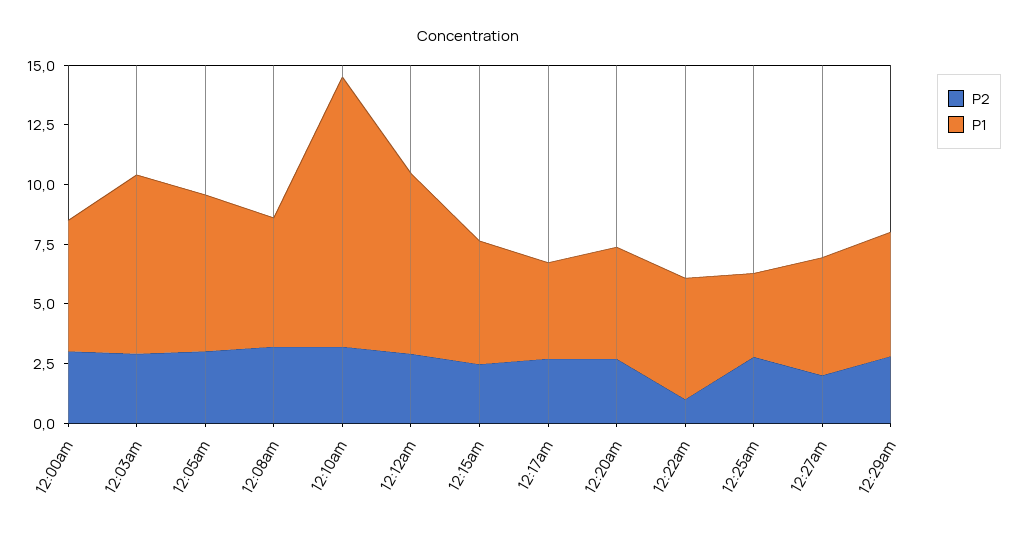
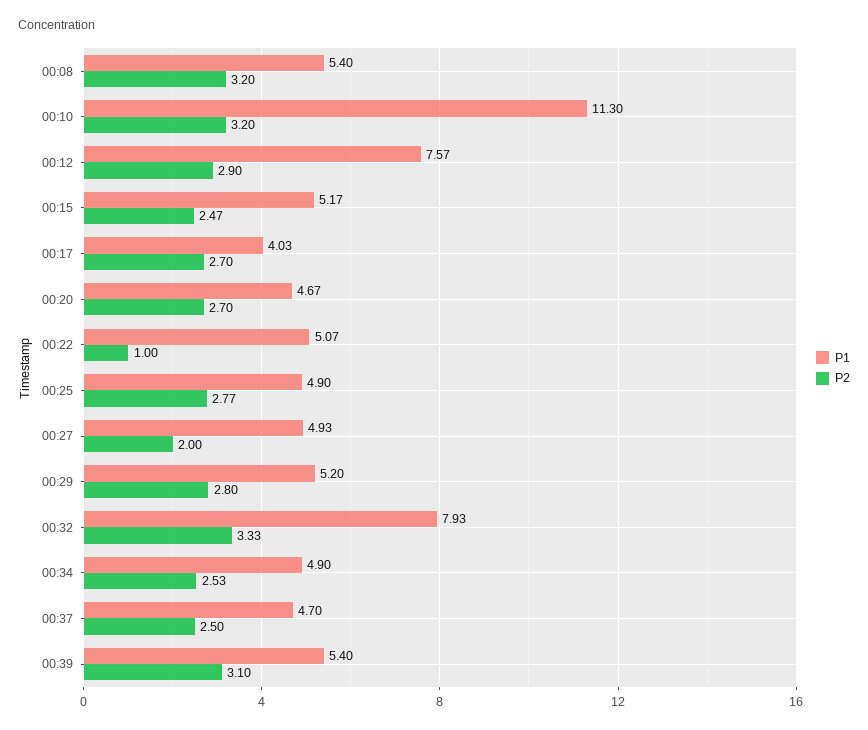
P2, 12:00am: 3 -> none
P1, 12:00am: 5.5 -> none
P2, 12:03am: 3 -> none
P1, 12:03am: 7.5 -> none
P2, 12:05am: 3 -> none
P1, 12:05am: 6.5 -> none
P1, 12:25am: 3.5 -> 4.9
P1, 00:32: none -> 7.93
P2, 00:32: none -> 3.33
P1, 00:34: none -> 4.9
P2, 00:34: none -> 2.53
P1, 00:37: none -> 4.7
P2, 00:37: none -> 2.5
P1, 00:39: none -> 5.4
P2, 00:39: none -> 3.1

